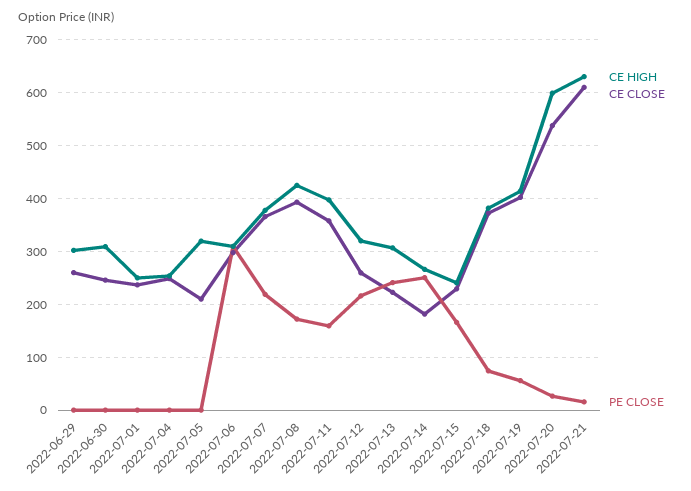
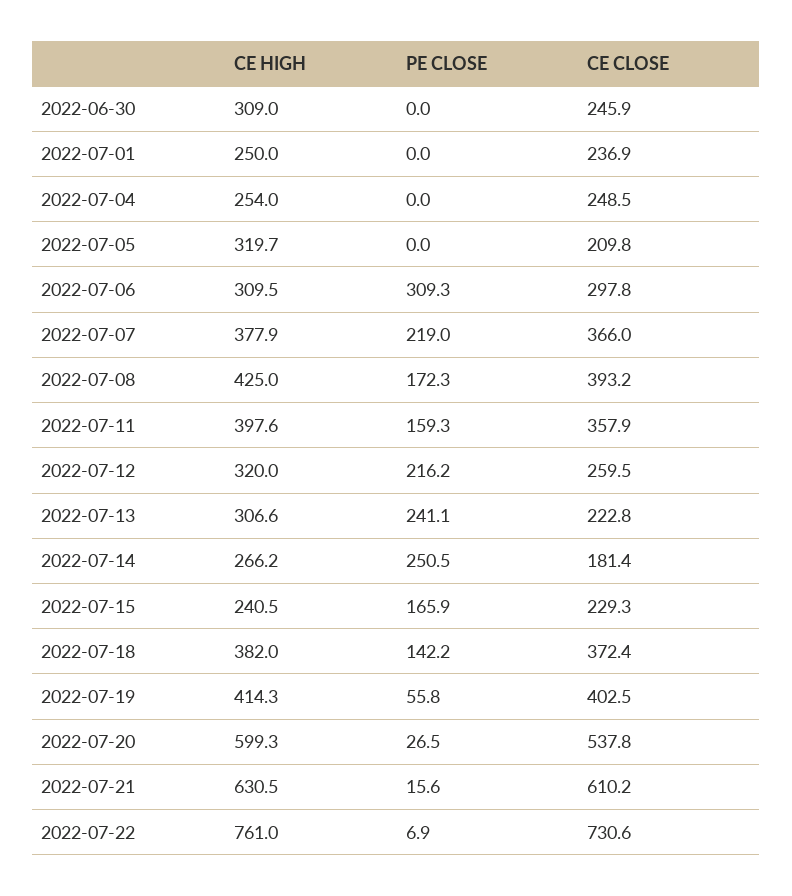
CE HIGH, 2022-06-29: 300 -> none
CE CLOSE, 2022-06-29: 260 -> none
PE CLOSE, 2022-06-29: 0 -> none
PE CLOSE, 2022-07-18: 80 -> 142.2
CE HIGH, 2022-07-22: none -> 761
PE CLOSE, 2022-07-22: none -> 6.9
CE CLOSE, 2022-07-22: none -> 730.6

